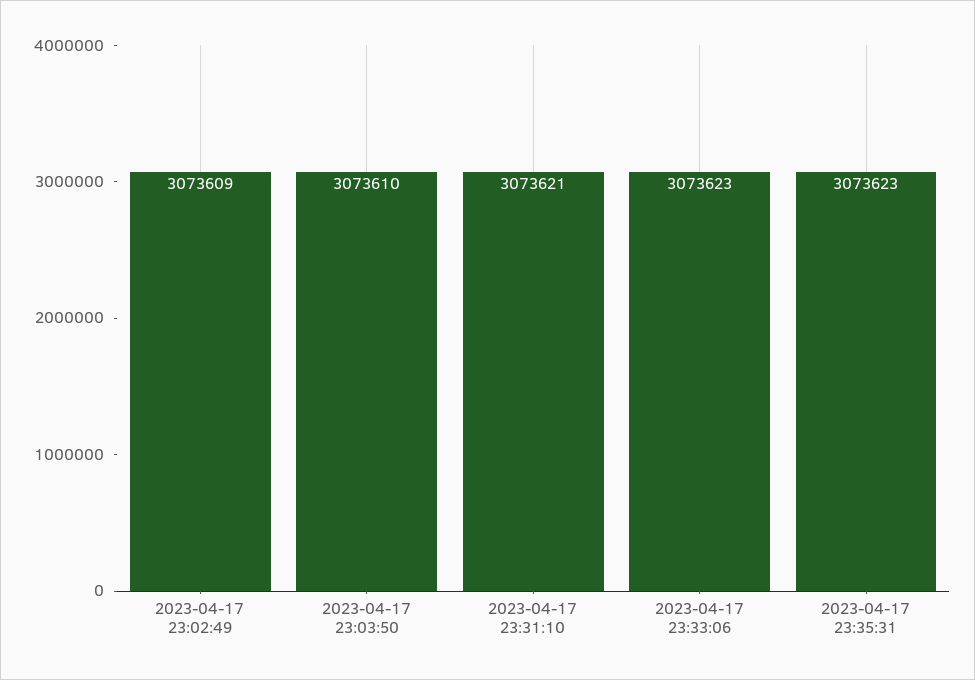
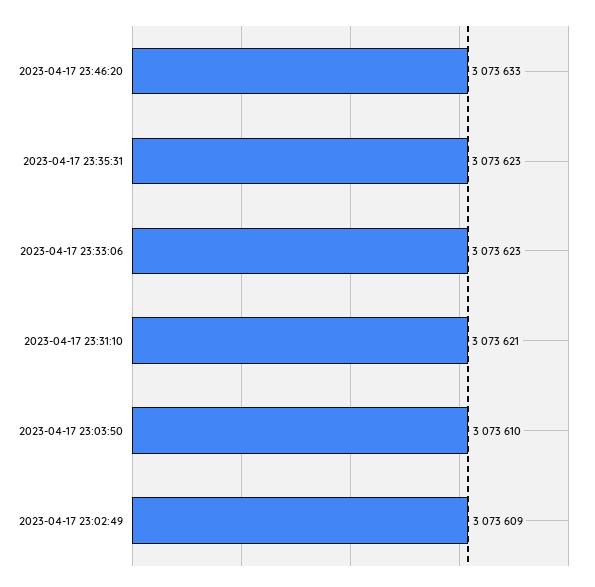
2023-04-17 23:46:20: none -> 3073633

